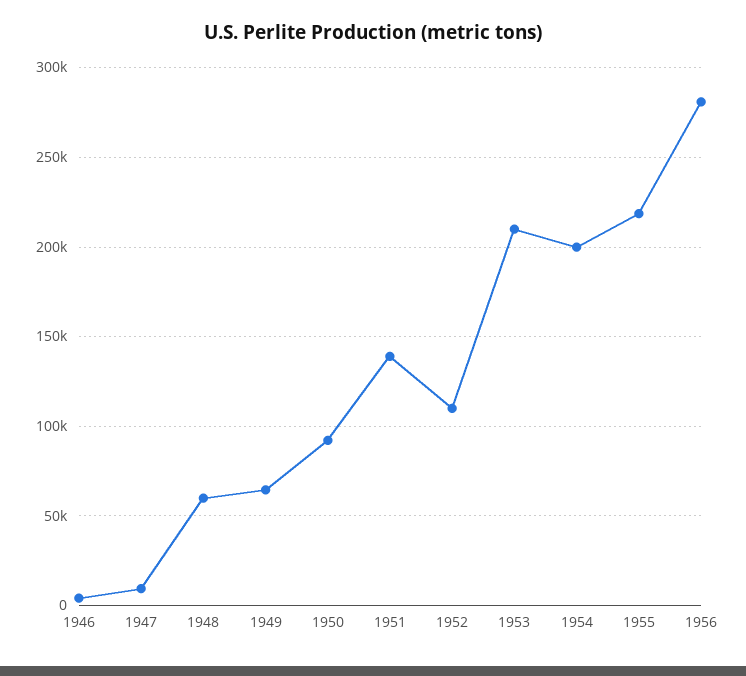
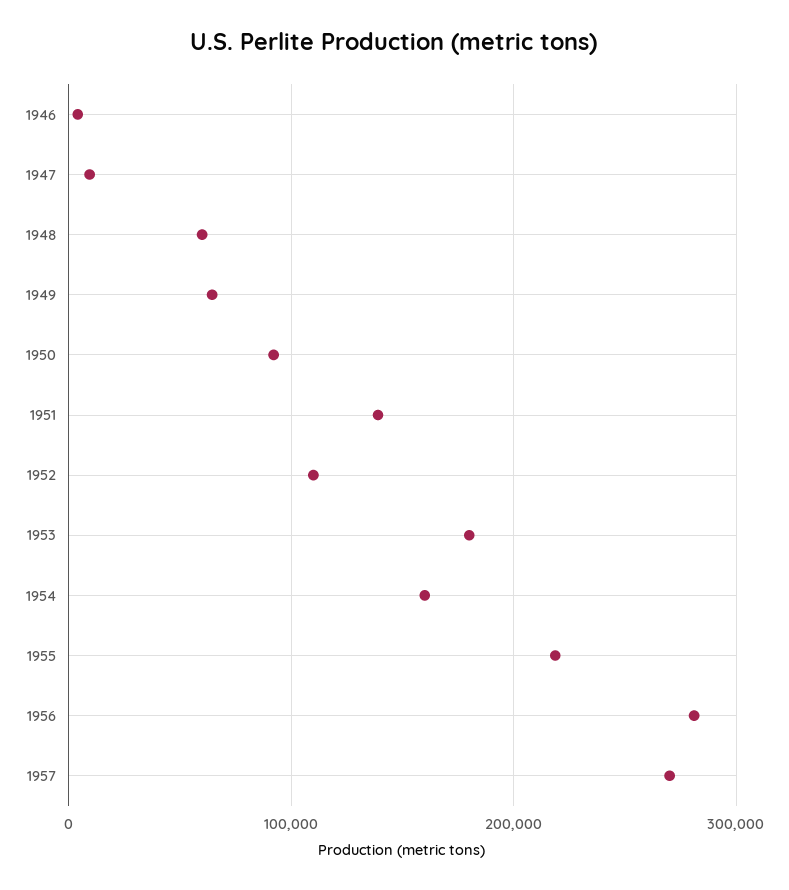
1953: 210000 -> 180000
1954: 200000 -> 160000
1957: none -> 270000

